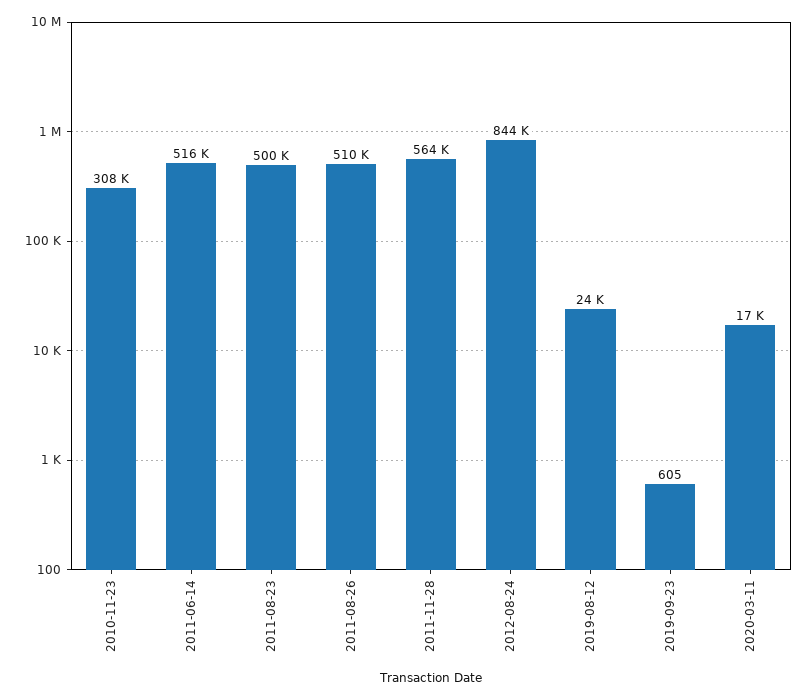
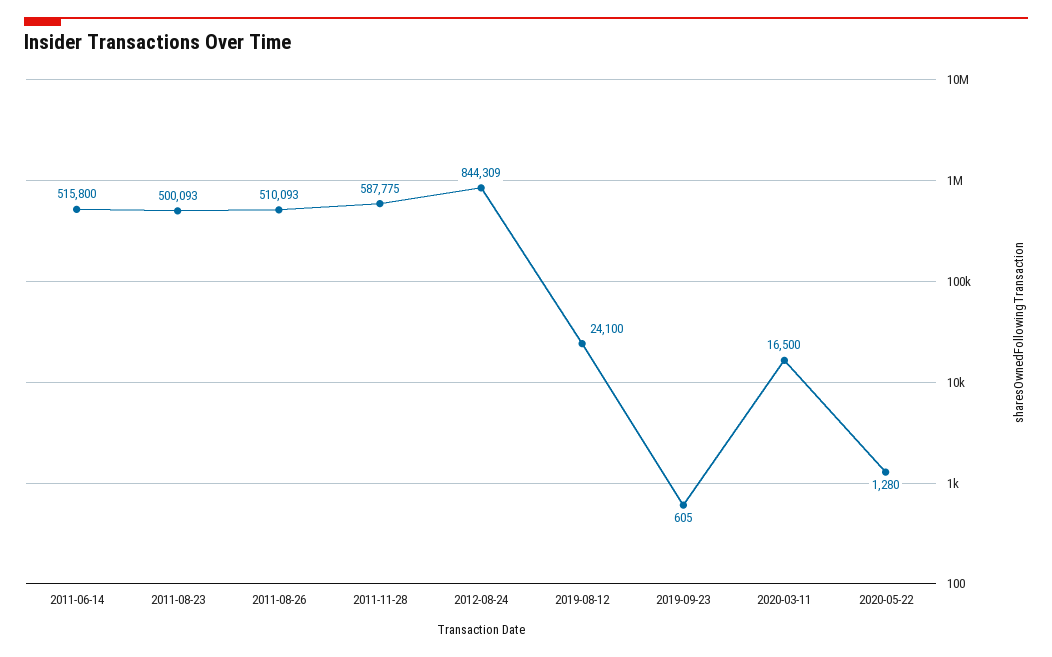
2010-11-23: 308000 -> none
2011-11-28: 564000 -> 587775
2020-05-22: none -> 1280

